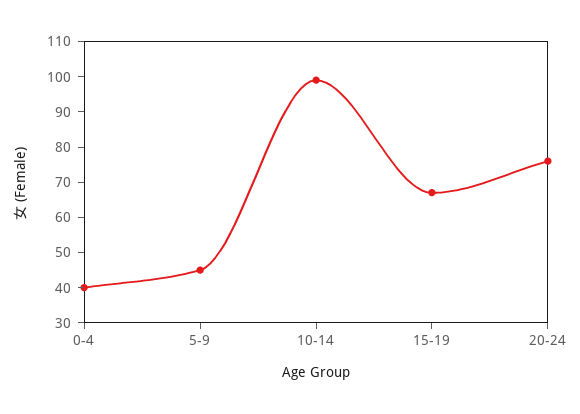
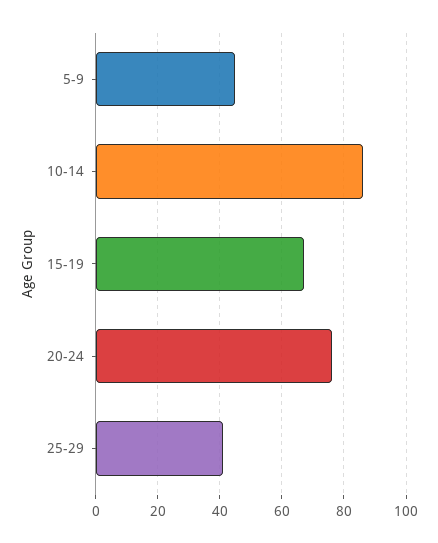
0-4: 40 -> none
10-14: 100 -> 85
25-29: none -> 40

